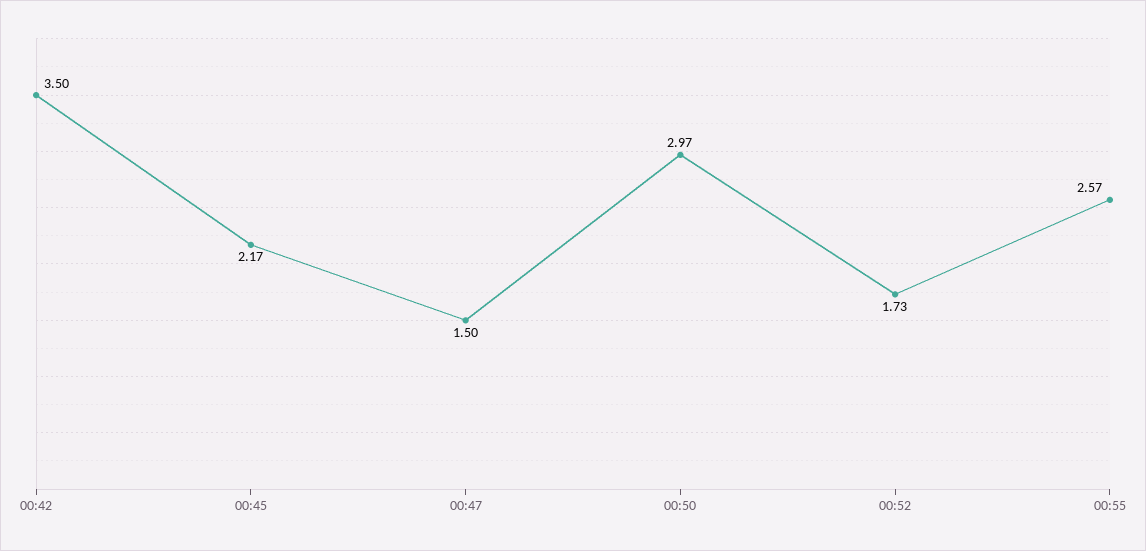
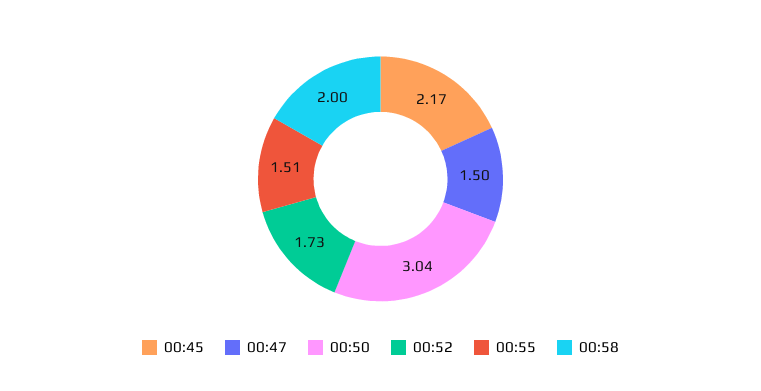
00:42: 3.5 -> none
00:50: 2.97 -> 3.04
00:55: 2.57 -> 1.51
00:58: none -> 2

